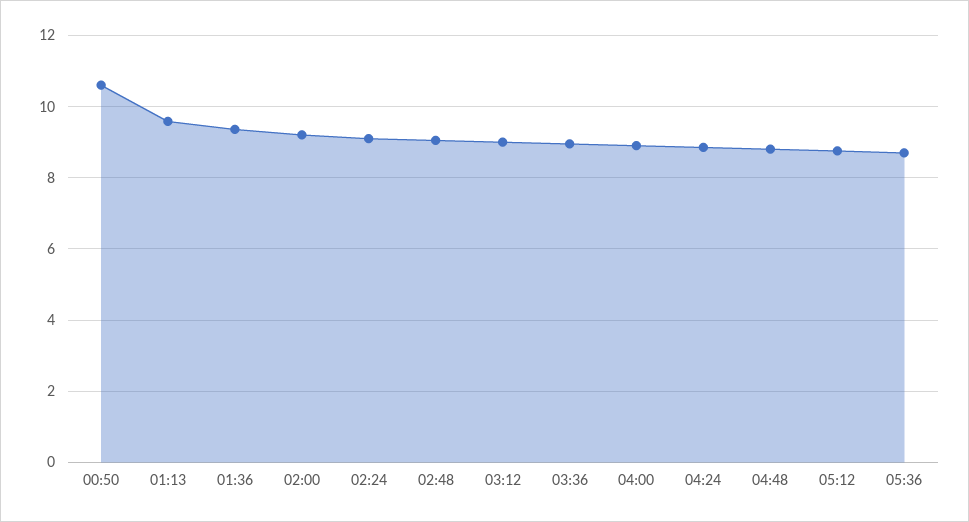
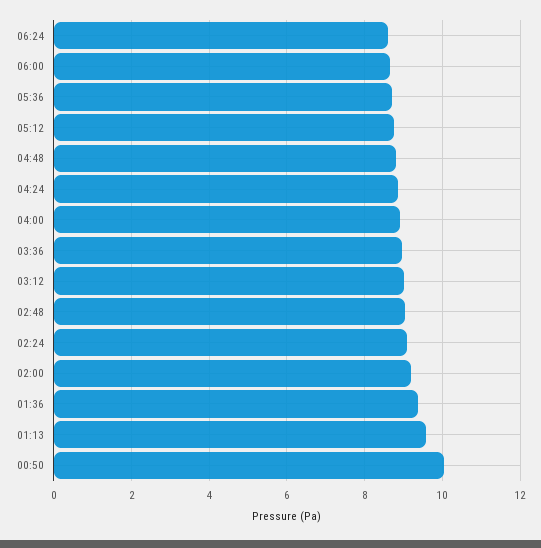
00:50: 10.6 -> 10
06:24: none -> 8.6
06:00: none -> 8.6

